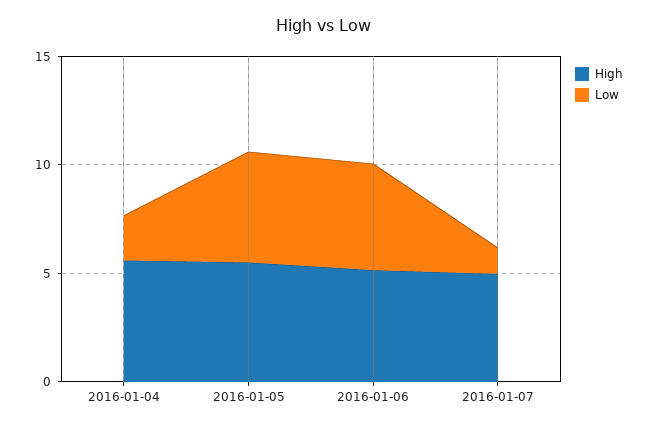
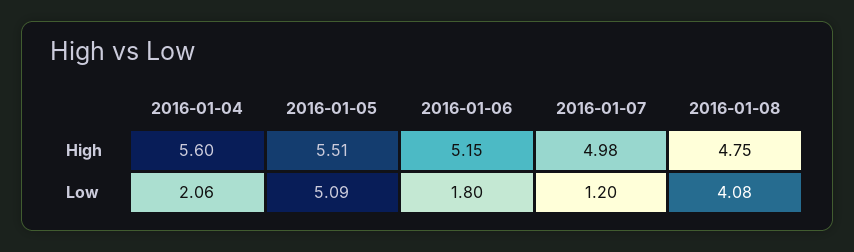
Low, 2016-01-06: 5 -> 1.8
High, 2016-01-08: none -> 4.75
Low, 2016-01-08: none -> 4.08

